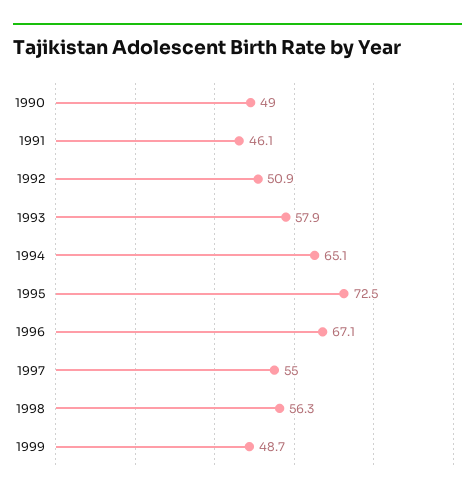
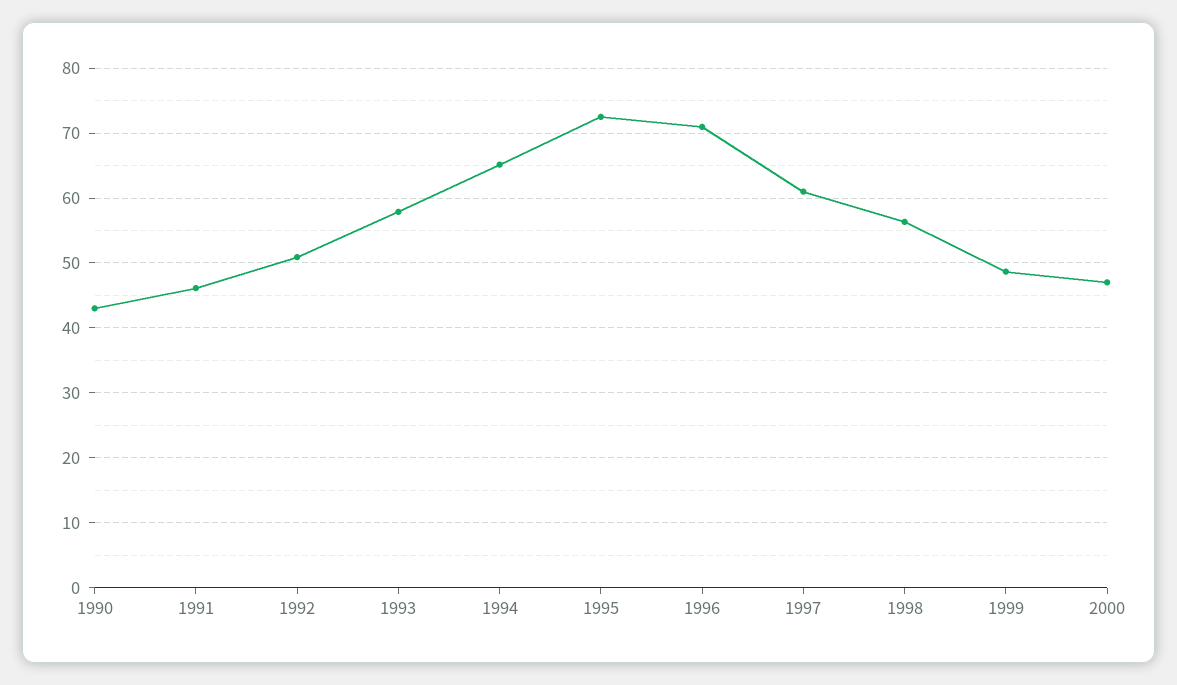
1990: 49 -> 43
1996: 67.1 -> 71
1997: 55 -> 61
2000: none -> 47

